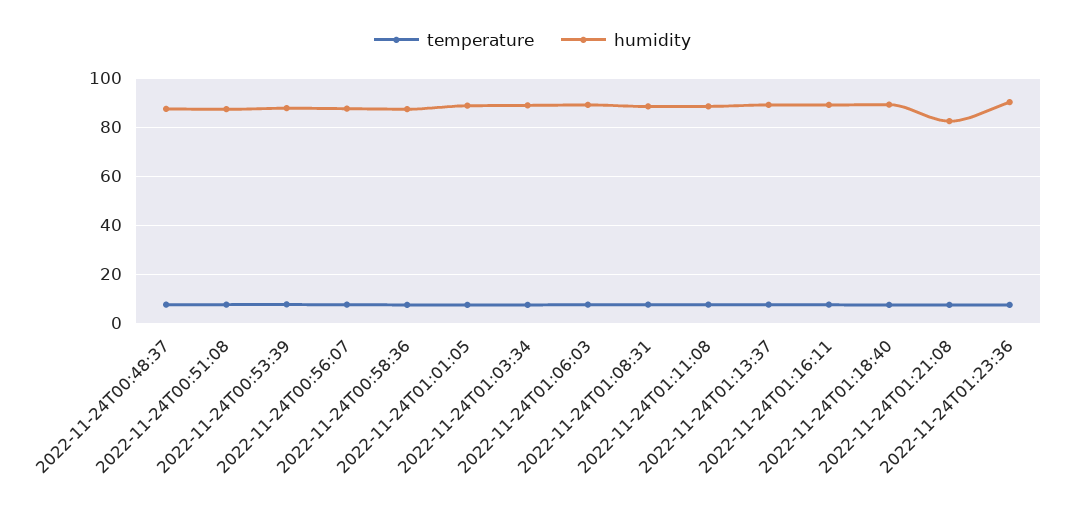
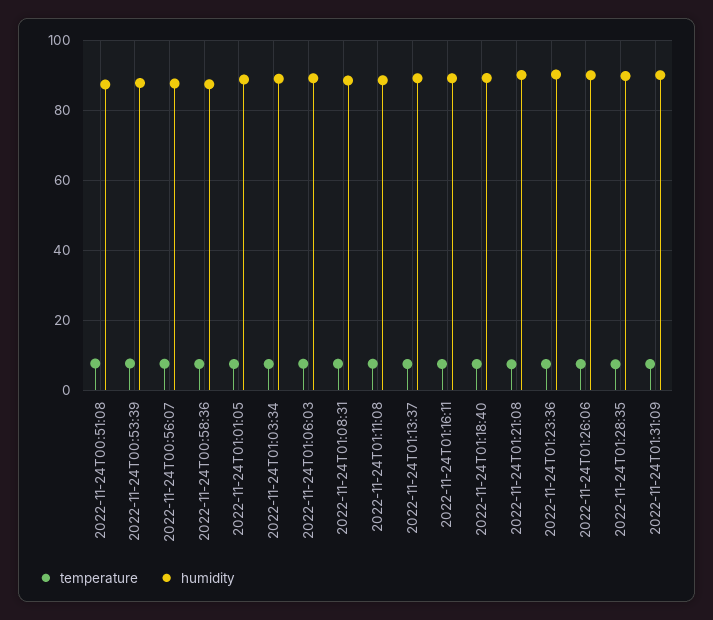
temperature, 2022-11-24T00:48:37: 7.5 -> none
humidity, 2022-11-24T00:48:37: 87.5 -> none
humidity, 2022-11-24T01:21:08: 82.5 -> 90
temperature, 2022-11-24T01:26:06: none -> 8
humidity, 2022-11-24T01:26:06: none -> 90
temperature, 2022-11-24T01:28:35: none -> 8
humidity, 2022-11-24T01:28:35: none -> 90
temperature, 2022-11-24T01:31:09: none -> 8
humidity, 2022-11-24T01:31:09: none -> 90

